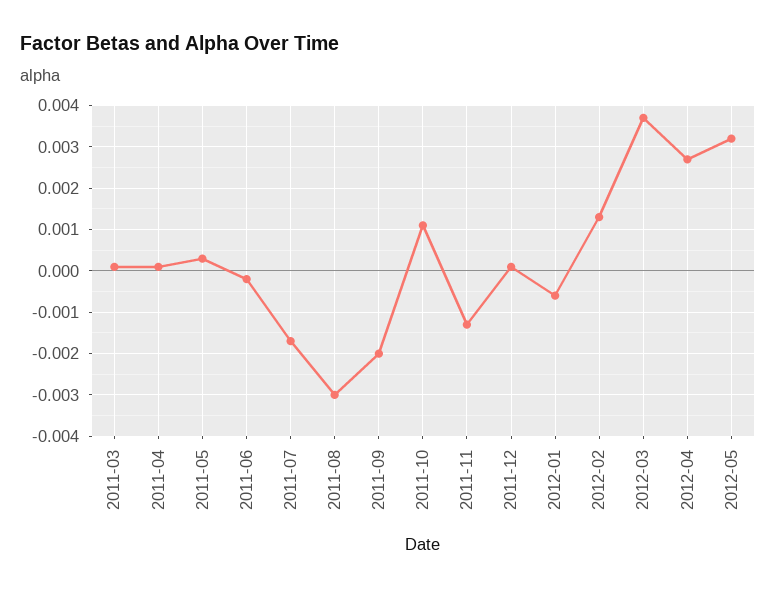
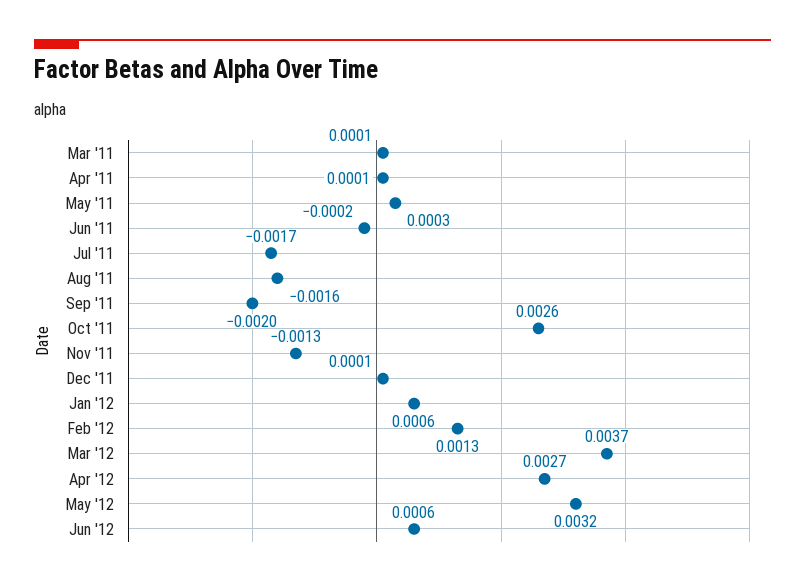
2011-08: -0.003 -> -0.0016
2011-10: 0.001 -> 0.0026
2012-01: -0.0005 -> 0.0006
Jun '12: none -> 0.0006

